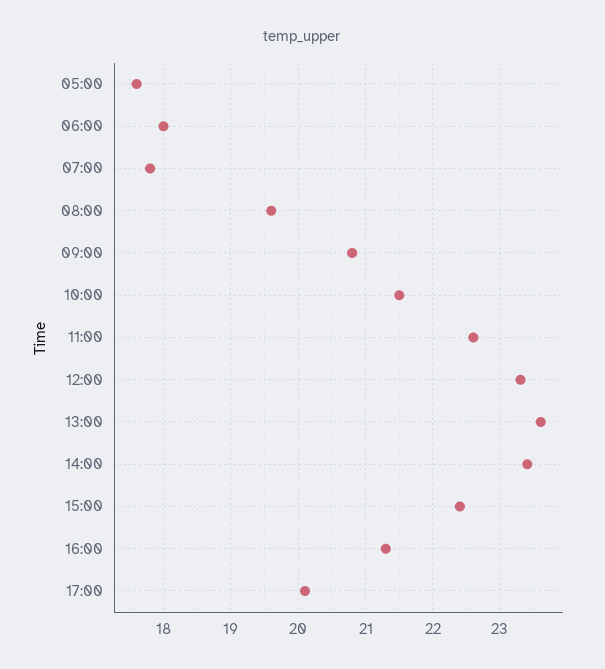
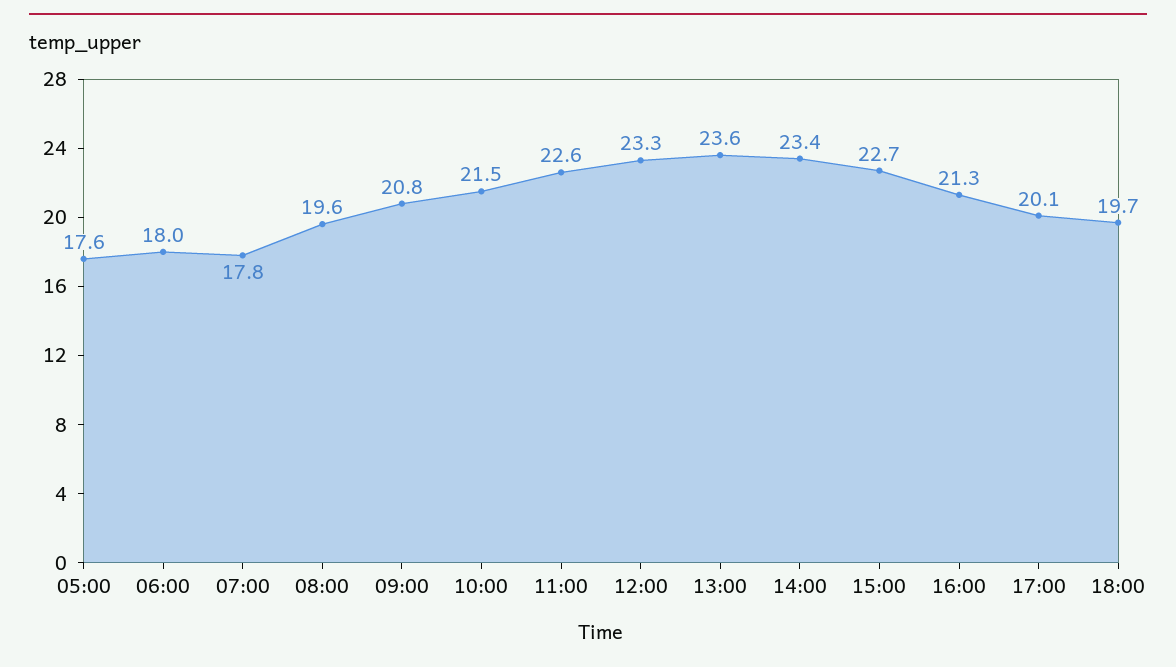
15:00: 22.4 -> 22.7
18:00: none -> 19.7

